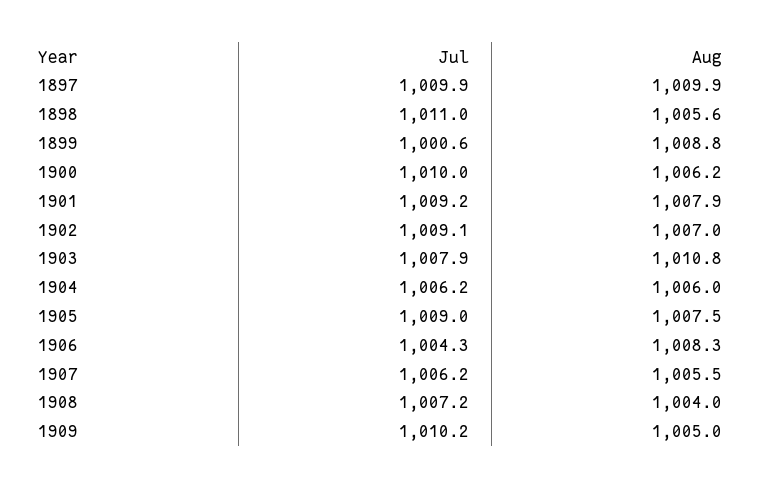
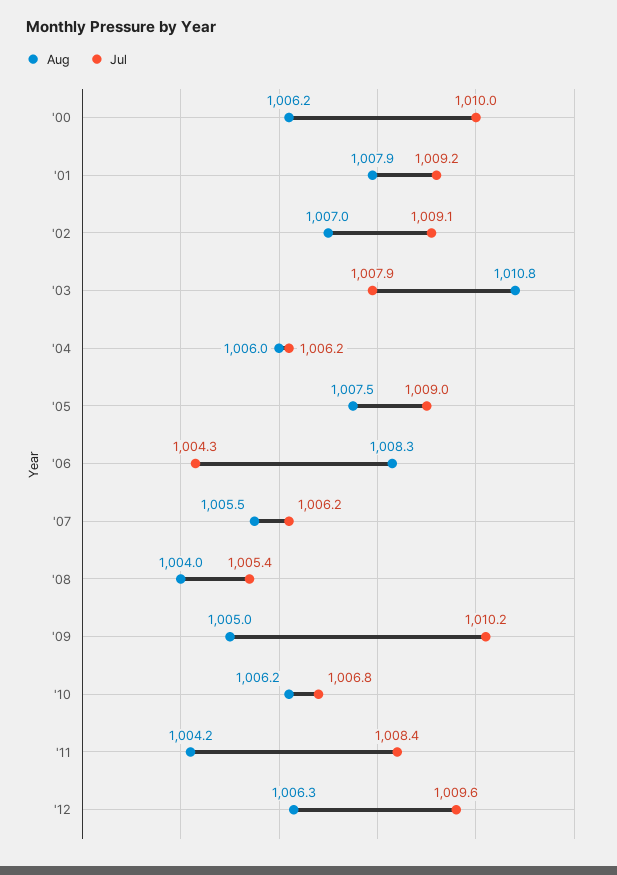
Jul, 1897: 1009.9 -> none
Aug, 1897: 1009.9 -> none
Jul, 1898: 1011 -> none
Aug, 1898: 1005.6 -> none
Jul, 1899: 1000.6 -> none
Aug, 1899: 1008.8 -> none
Jul, 1908: 1007.2 -> 1005.4
Aug, '10: none -> 1006.2
Jul, '10: none -> 1006.8
Aug, '11: none -> 1004.2
Jul, '11: none -> 1008.4
Aug, '12: none -> 1006.3
Jul, '12: none -> 1009.6

